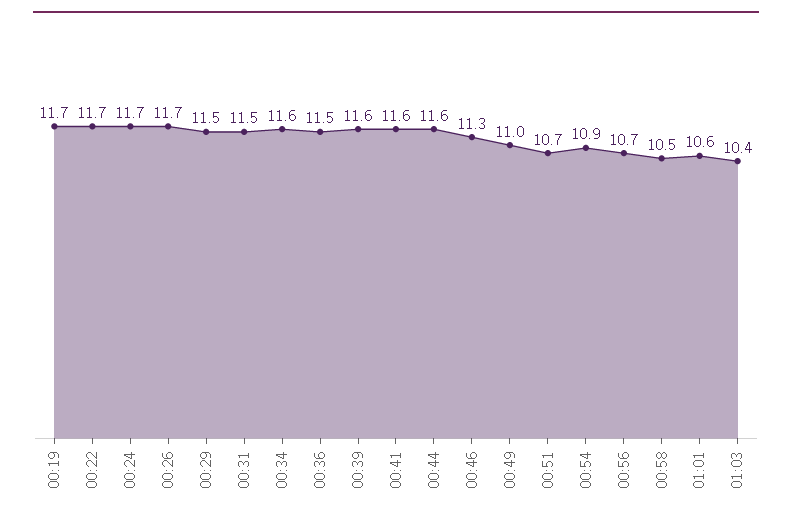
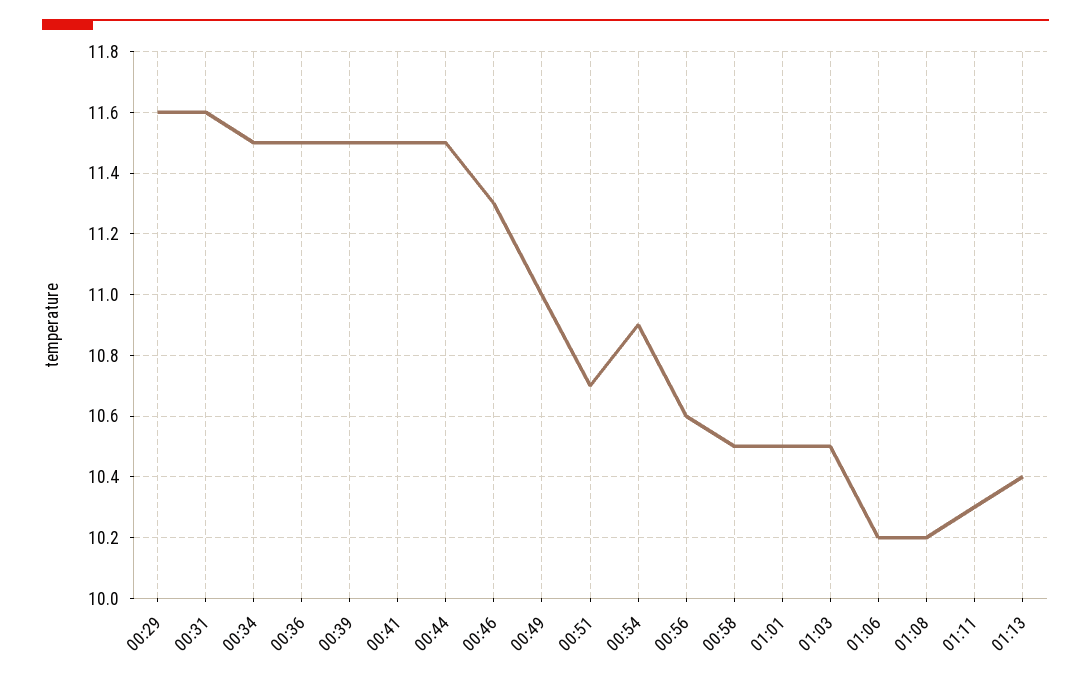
00:19: 11.7 -> none
00:22: 11.7 -> none
00:24: 11.7 -> none
00:26: 11.7 -> none
00:29: 11.5 -> 11.6
00:31: 11.5 -> 11.6
00:34: 11.6 -> 11.5
00:39: 11.6 -> 11.5
00:41: 11.6 -> 11.5
00:44: 11.6 -> 11.5
00:56: 10.7 -> 10.6
01:01: 10.6 -> 10.5
01:03: 10.4 -> 10.5
01:06: none -> 10.2
01:08: none -> 10.2
01:11: none -> 10.3
01:13: none -> 10.4

